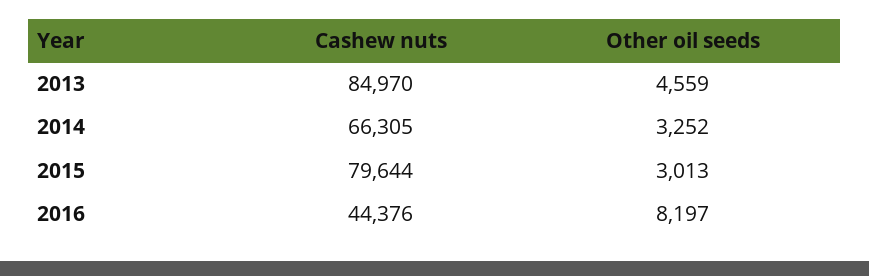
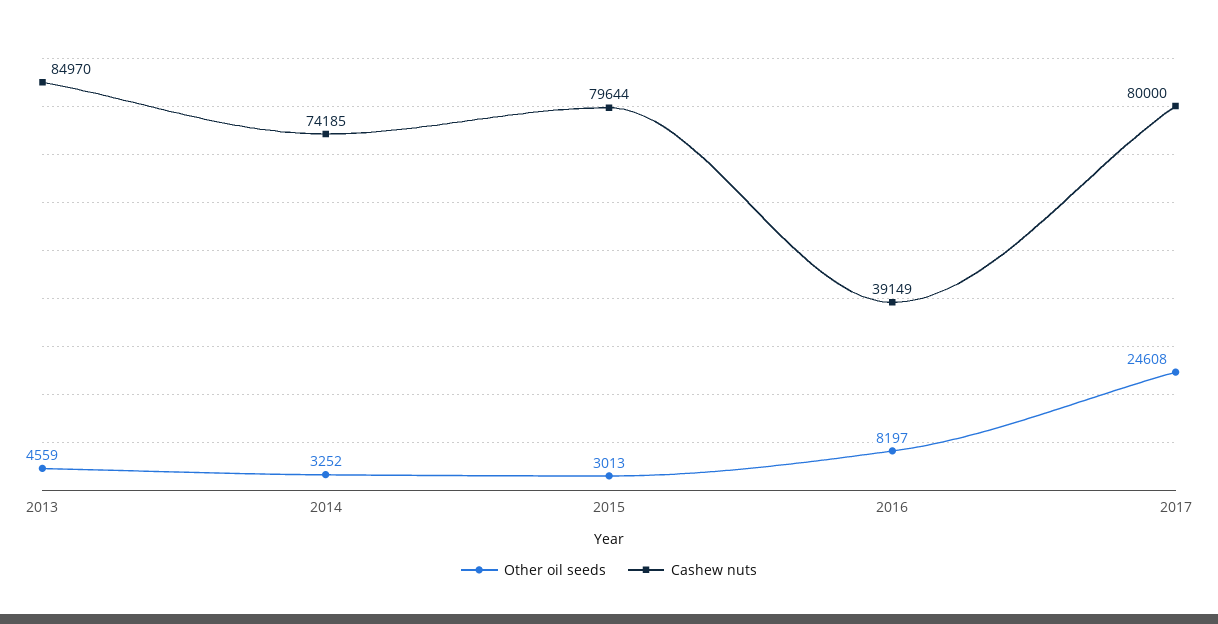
Cashew nuts, 2014: 66305 -> 74185
Cashew nuts, 2016: 44376 -> 39149
Other oil seeds, 2017: none -> 24608
Cashew nuts, 2017: none -> 80000

